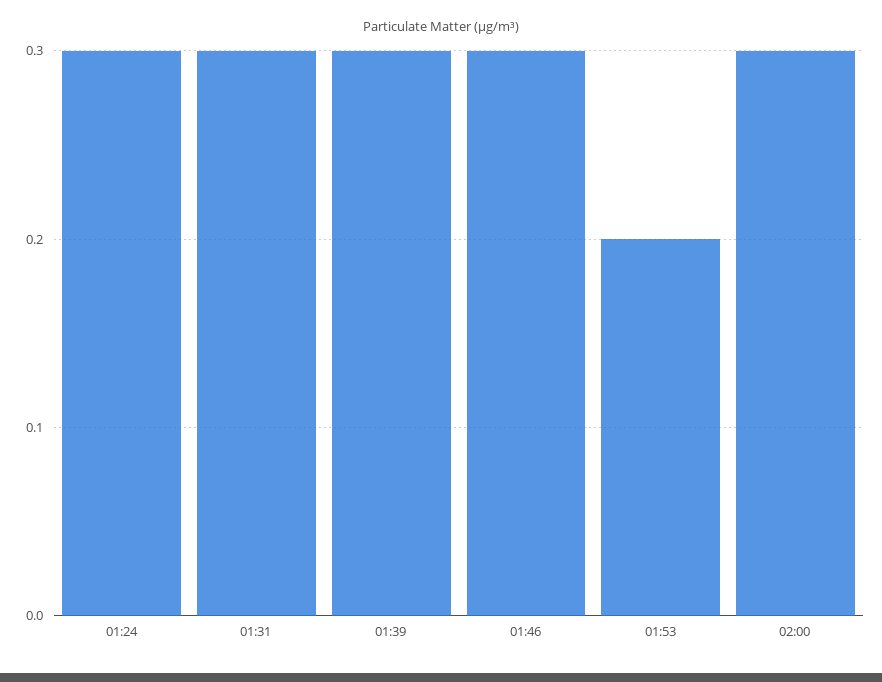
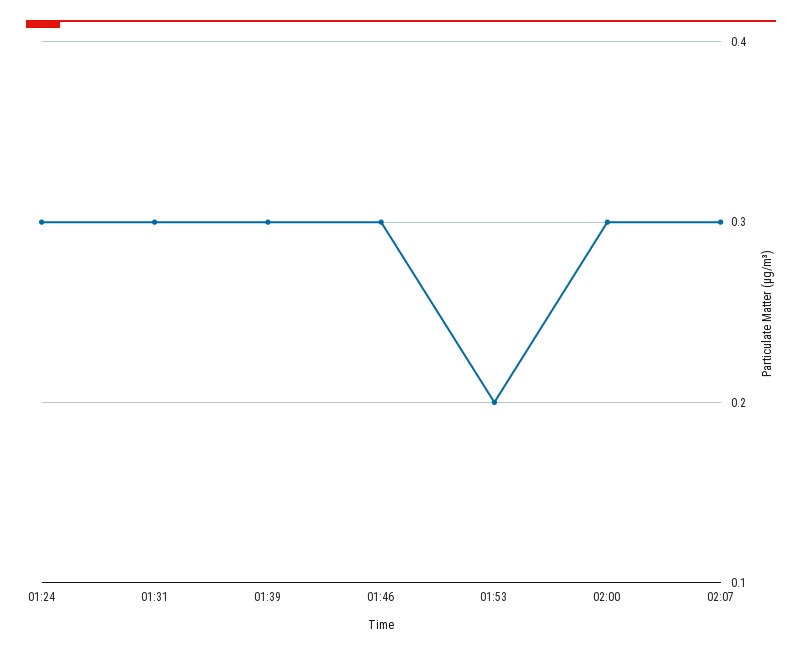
02:07: none -> 0.3

